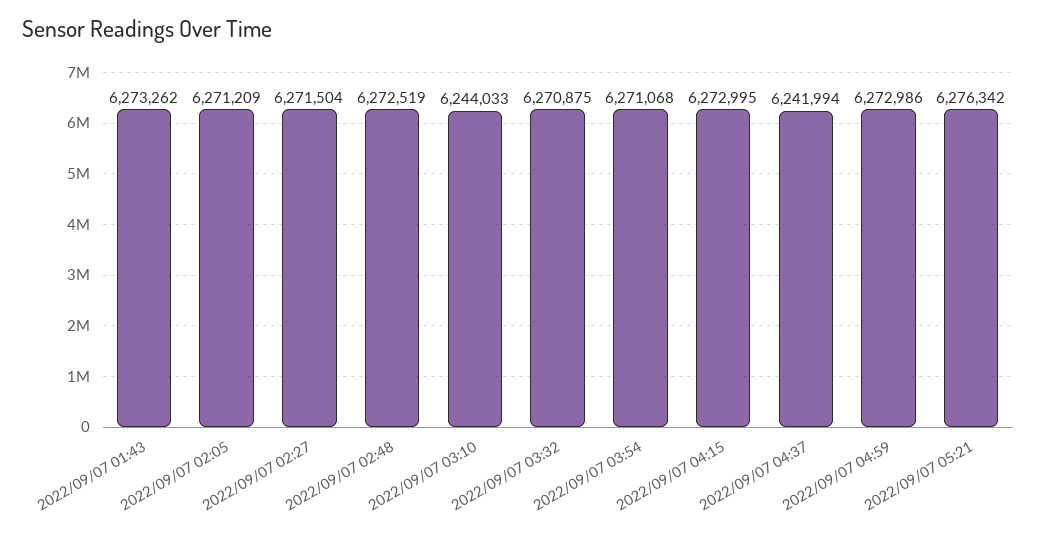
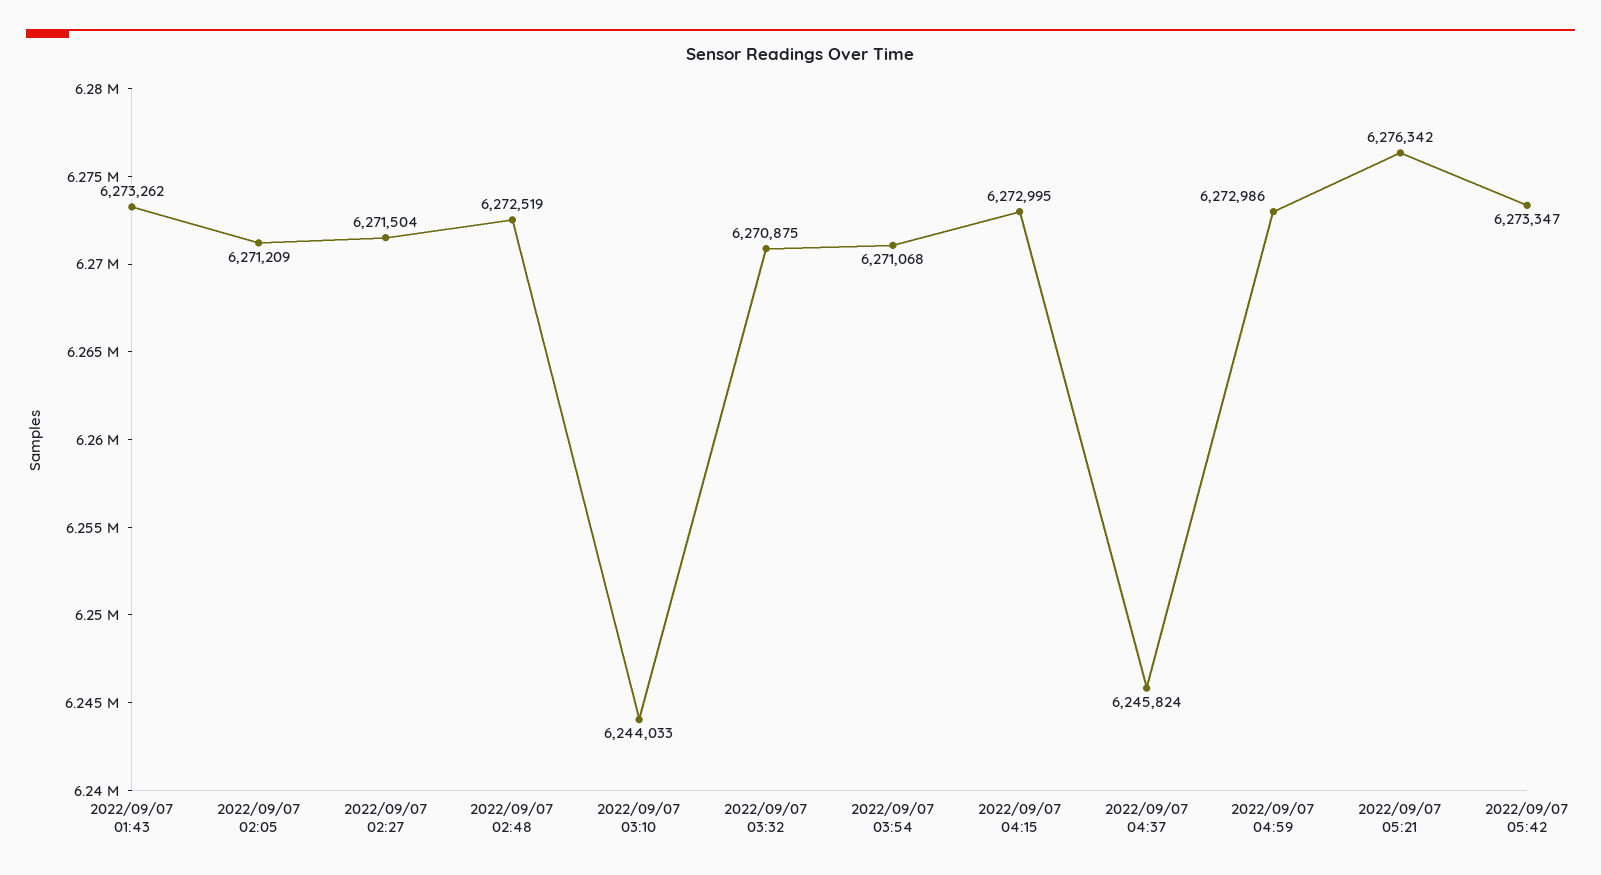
2022/09/07 04:37: 6241994 -> 6245824
2022/09/07 05:42: none -> 6273347

